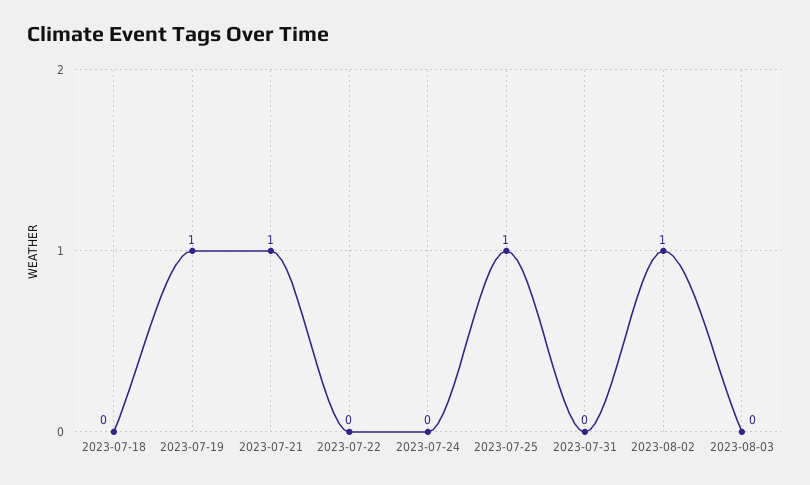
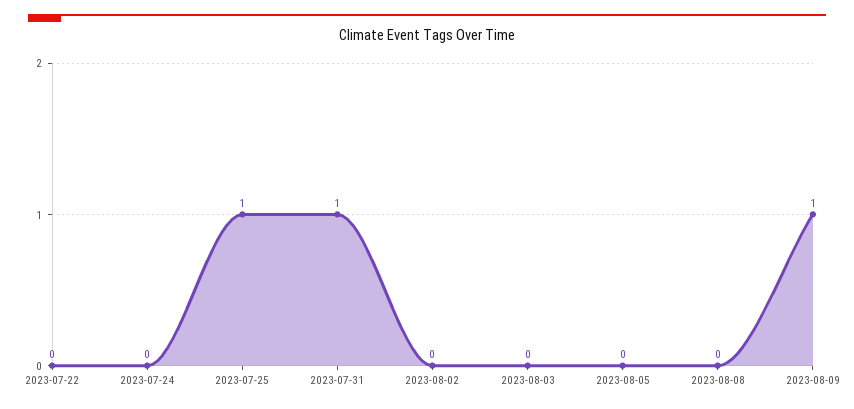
2023-07-18: 0 -> none
2023-07-19: 1 -> none
2023-07-21: 1 -> none
2023-07-31: 0 -> 1
2023-08-02: 1 -> 0
2023-08-05: none -> 0
2023-08-08: none -> 0
2023-08-09: none -> 1

